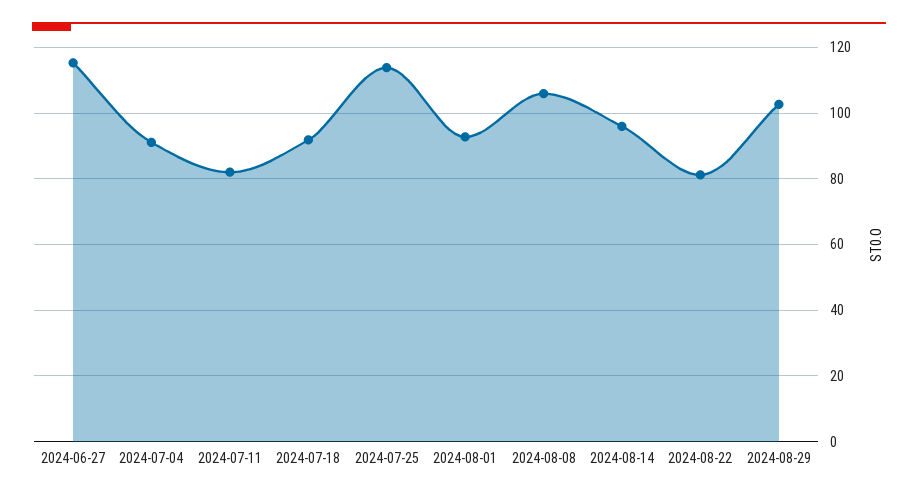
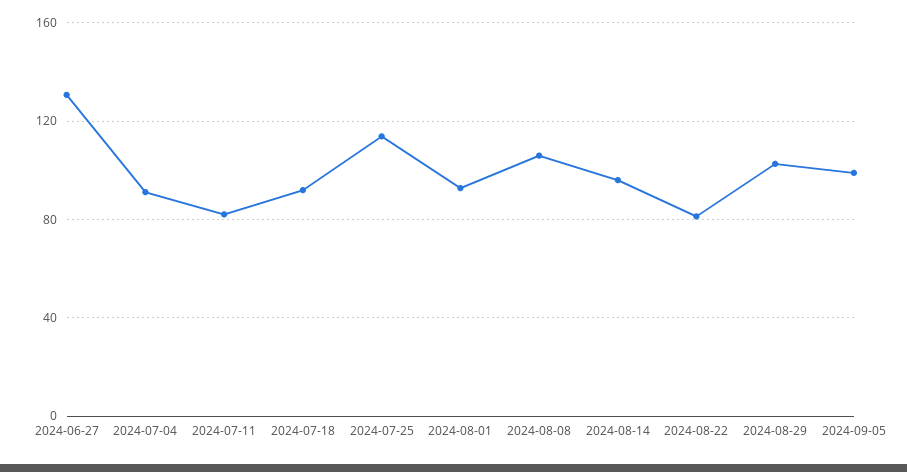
2024-06-27: 116 -> 130
2024-09-05: none -> 100

